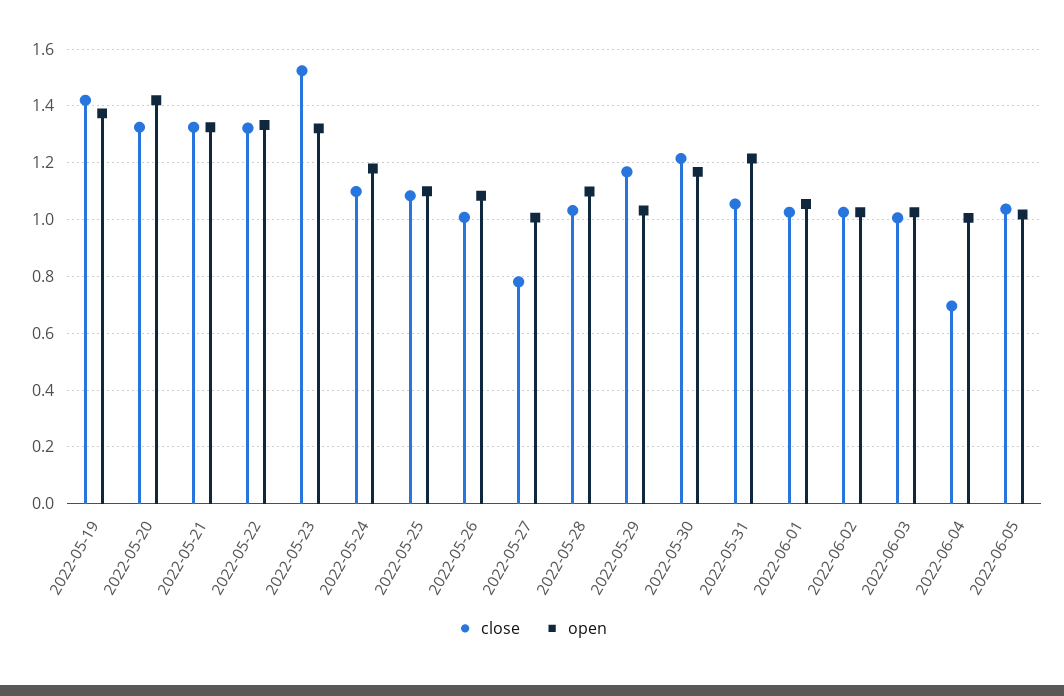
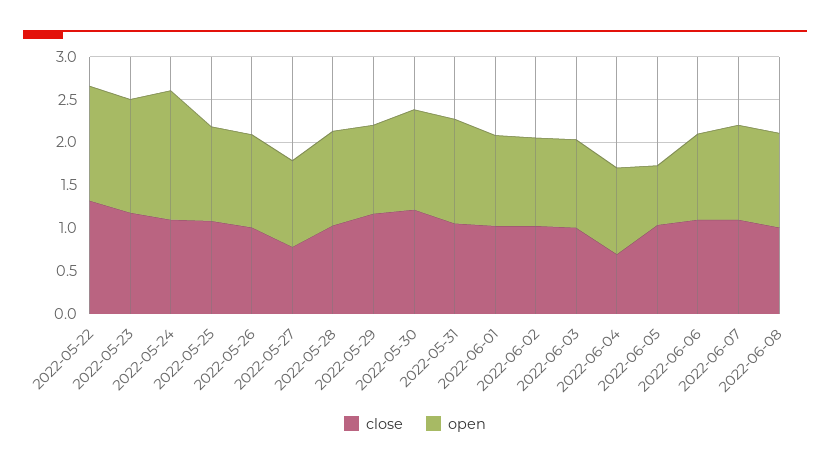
close, 2022-05-19: 1.425 -> none
open, 2022-05-19: 1.375 -> none
close, 2022-05-20: 1.325 -> none
open, 2022-05-20: 1.425 -> none
close, 2022-05-21: 1.325 -> none
open, 2022-05-21: 1.325 -> none
close, 2022-05-23: 1.525 -> 1.2
open, 2022-05-24: 1.175 -> 1.5
open, 2022-06-05: 1.025 -> 0.7
close, 2022-06-06: none -> 1.1
open, 2022-06-06: none -> 1
close, 2022-06-07: none -> 1.1
open, 2022-06-07: none -> 1.1
close, 2022-06-08: none -> 1
open, 2022-06-08: none -> 1.1

